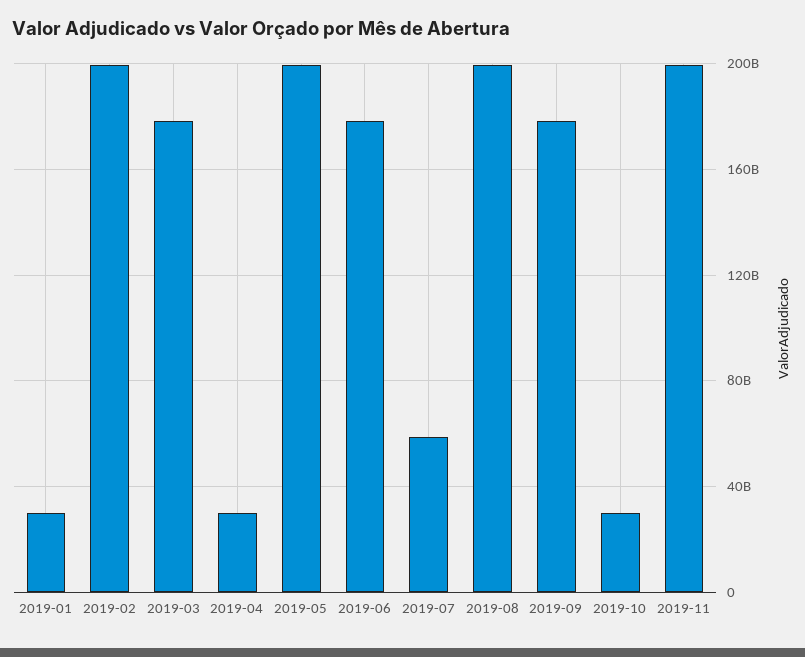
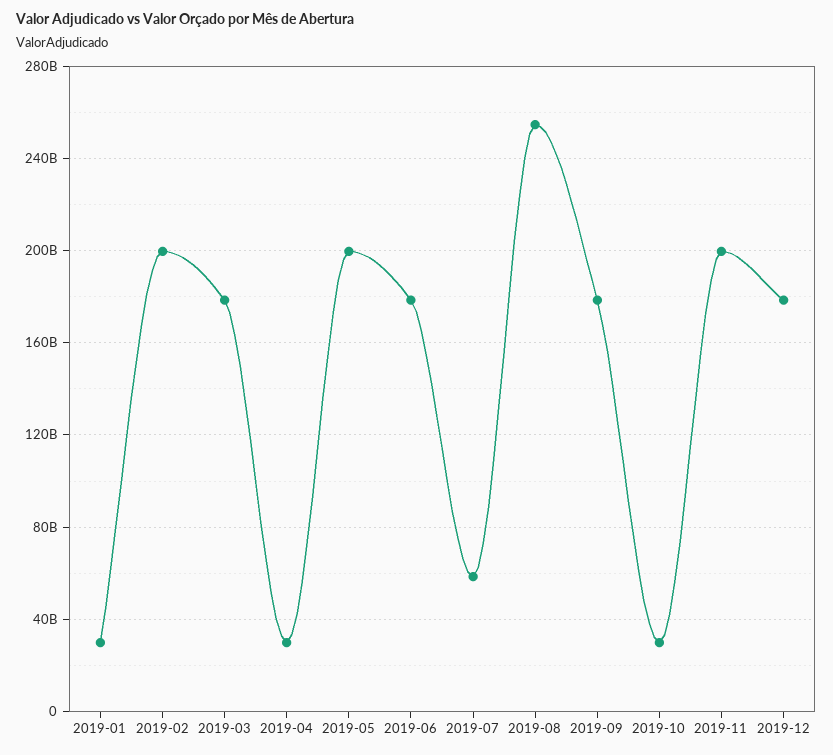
2019-08: 200000000000 -> 255000000000
2019-12: none -> 180000000000

